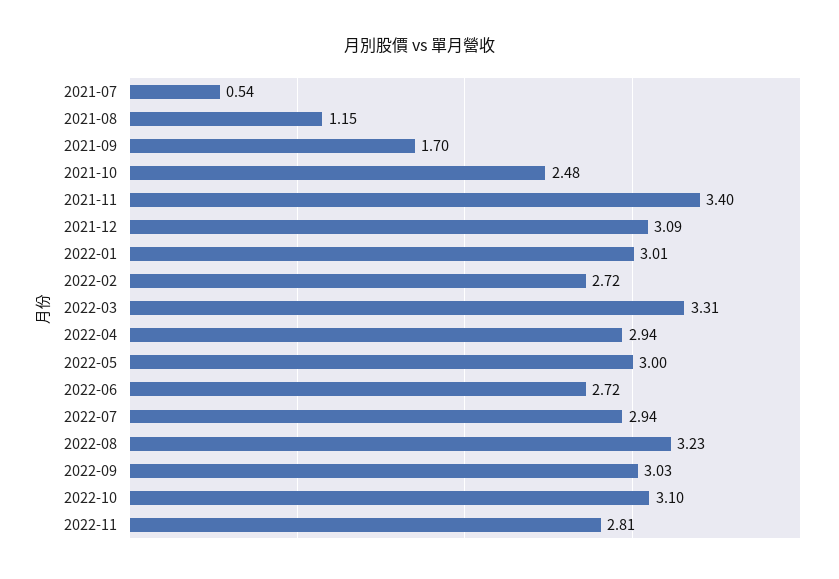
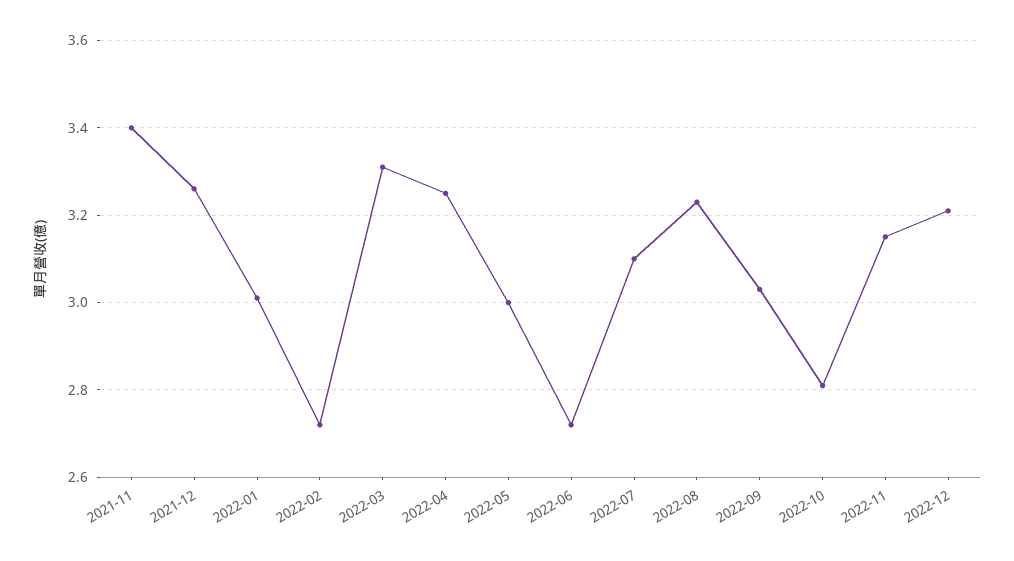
2021-07: 0.54 -> none
2021-08: 1.15 -> none
2021-09: 1.7 -> none
2021-10: 2.48 -> none
2021-12: 3.09 -> 3.25
2022-04: 2.94 -> 3.25
2022-07: 2.94 -> 3.1
2022-10: 3.1 -> 2.8
2022-11: 2.81 -> 3.15
2022-12: none -> 3.2

